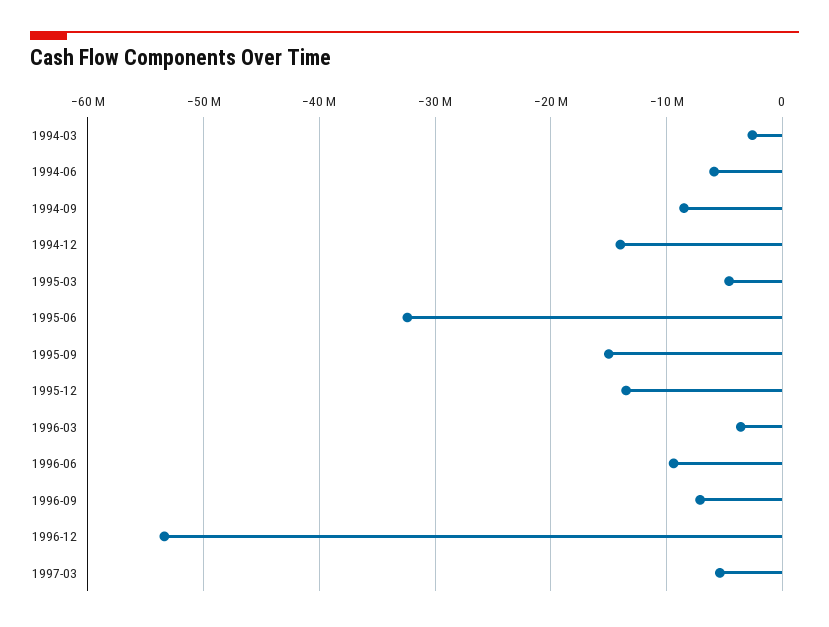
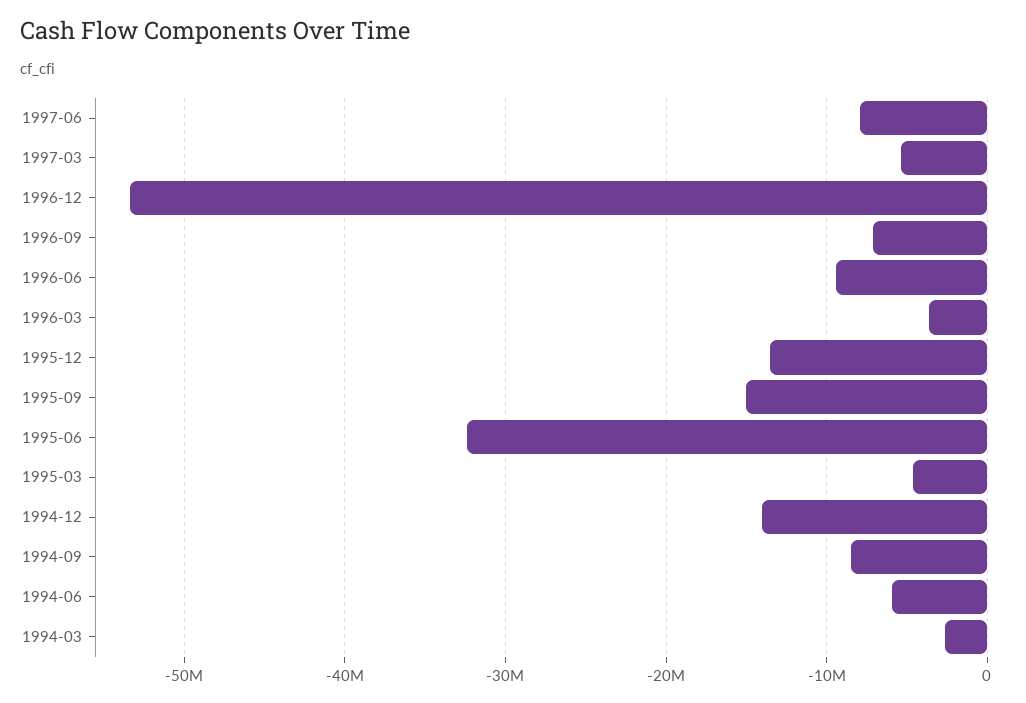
1997-06: none -> -8000000

